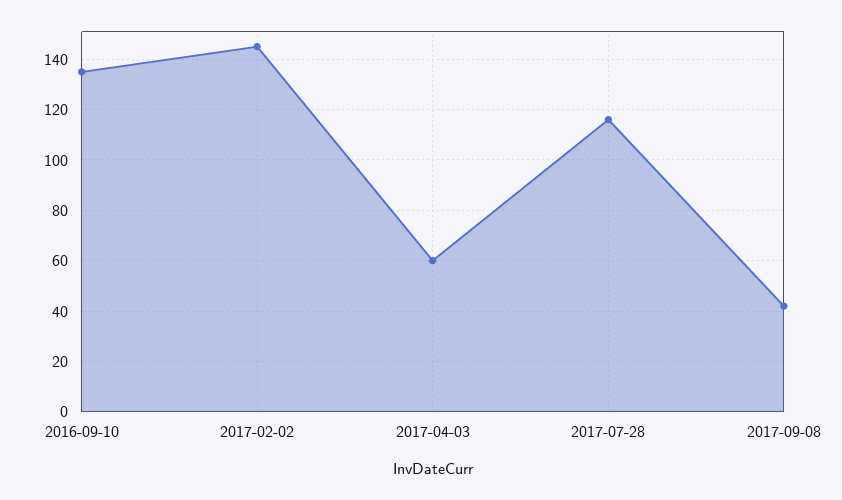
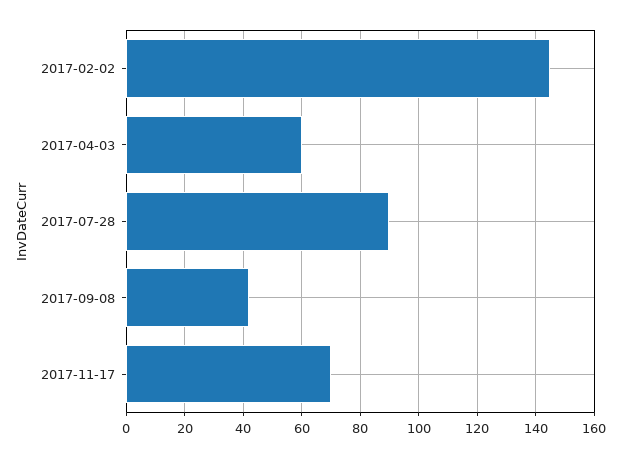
2016-09-10: 135 -> none
2017-07-28: 115 -> 90
2017-11-17: none -> 70

